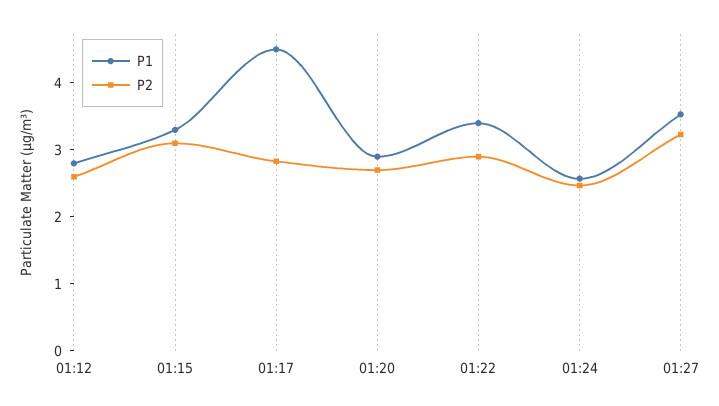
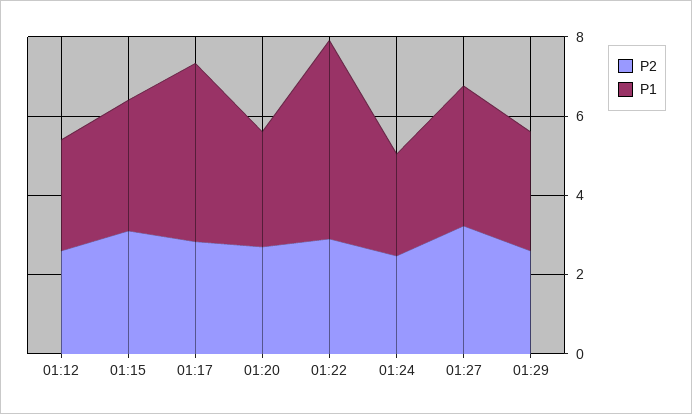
P1, 01:22: 3.4 -> 5
P2, 01:29: none -> 2.5
P1, 01:29: none -> 3

